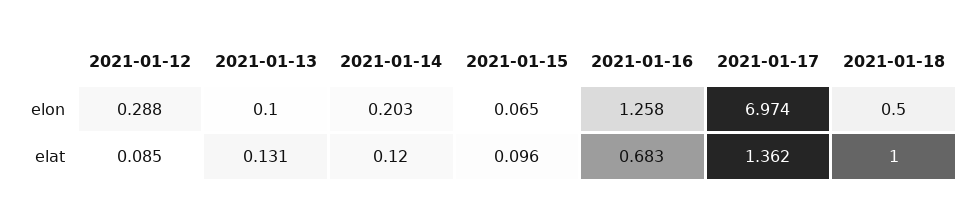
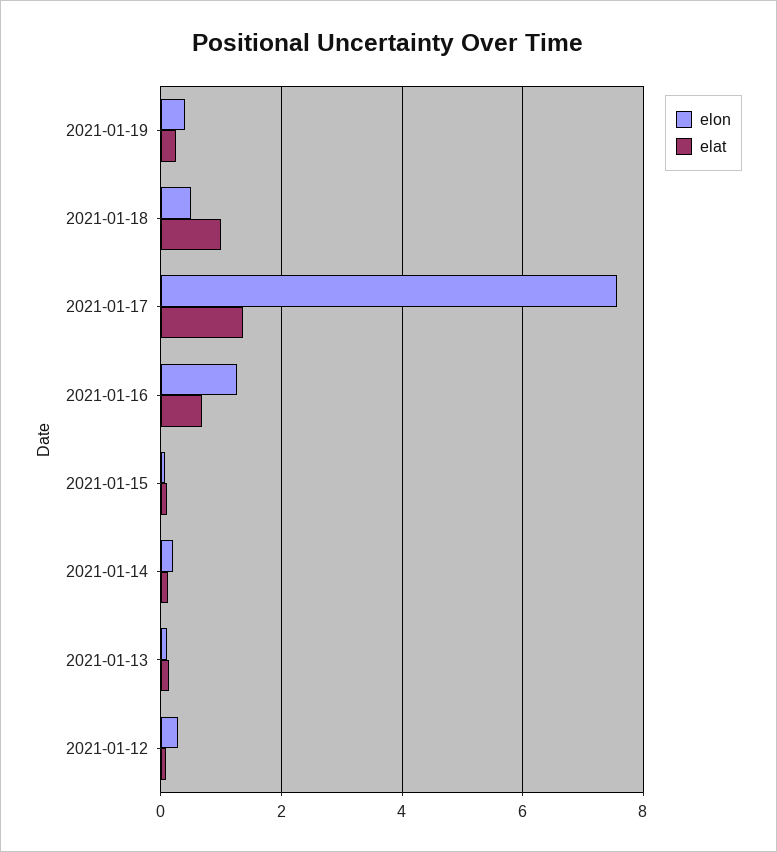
elon, 2021-01-17: 6.974 -> 7.6
elon, 2021-01-19: none -> 0.4
elat, 2021-01-19: none -> 0.2

